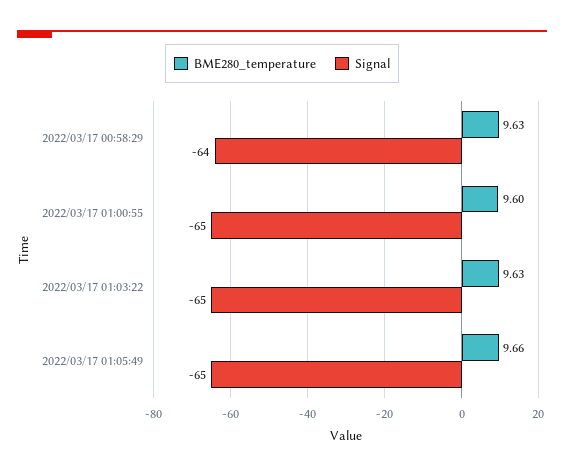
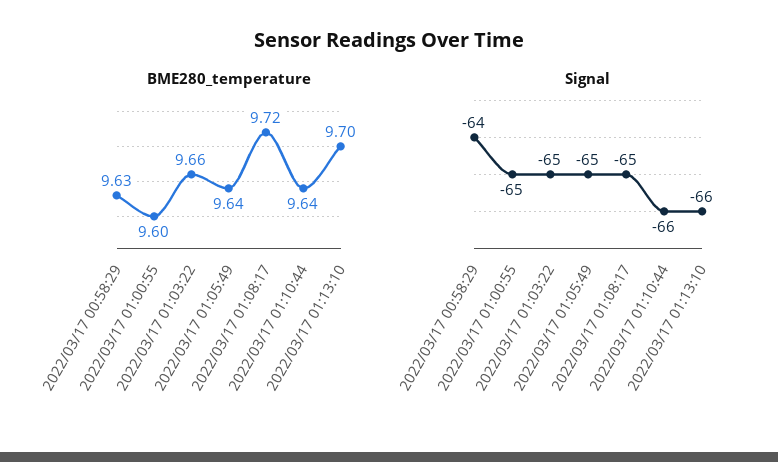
BME280_temperature, 2022/03/17 01:03:22: 9.63 -> 9.66
BME280_temperature, 2022/03/17 01:05:49: 9.66 -> 9.64
BME280_temperature, 2022/03/17 01:08:17: none -> 9.72
BME280_temperature, 2022/03/17 01:10:44: none -> 9.64
BME280_temperature, 2022/03/17 01:13:10: none -> 9.7
Signal, 2022/03/17 01:08:17: none -> -65
Signal, 2022/03/17 01:10:44: none -> -66
Signal, 2022/03/17 01:13:10: none -> -66

